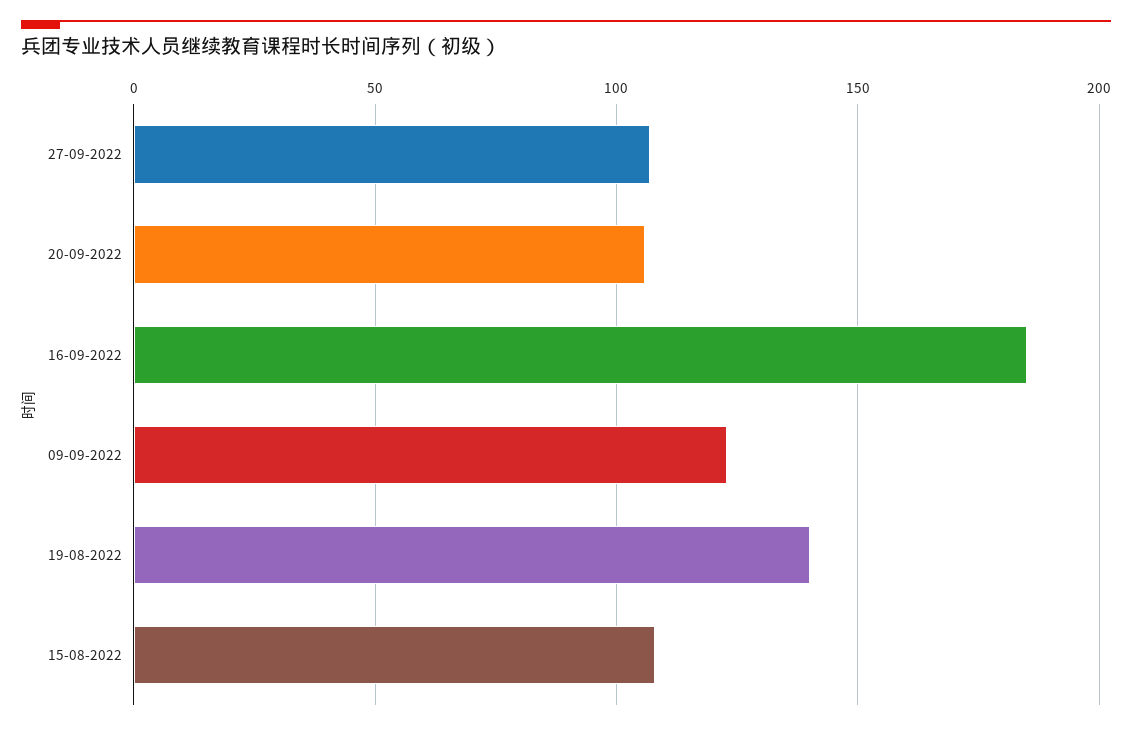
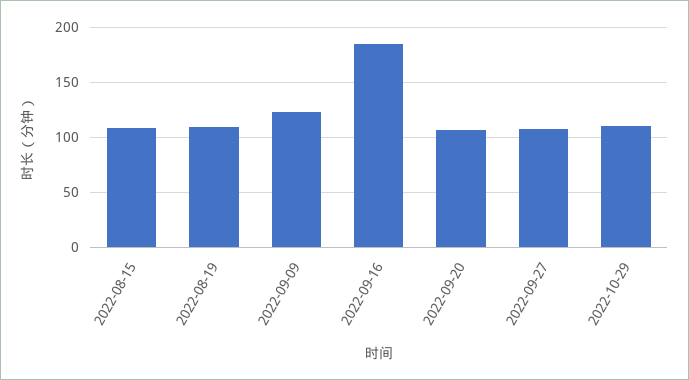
19-08-2022: 140 -> 110
2022-10-29: none -> 110

